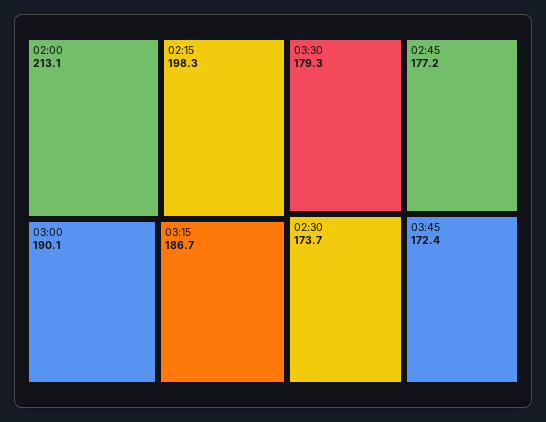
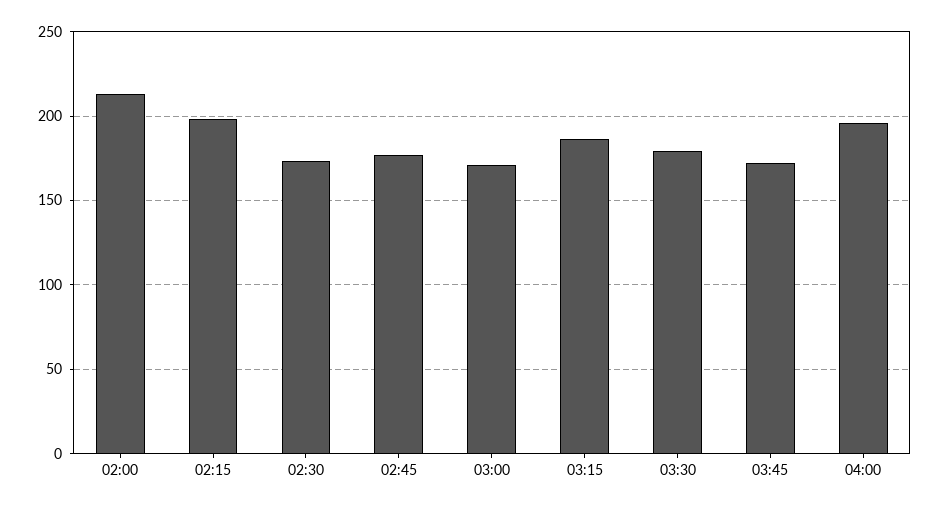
03:00: 190.1 -> 170
04:00: none -> 195

